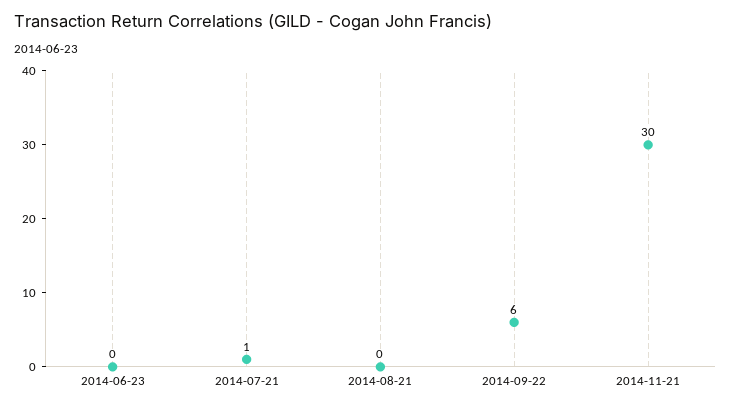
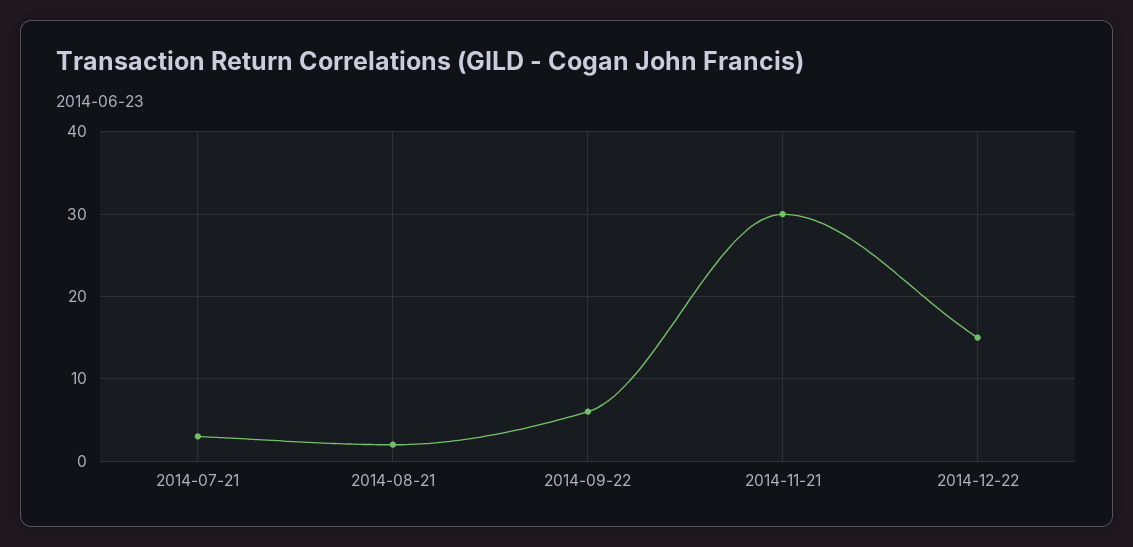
2014-06-23: 0 -> none
2014-07-21: 1 -> 3
2014-08-21: 0 -> 2
2014-12-22: none -> 15

